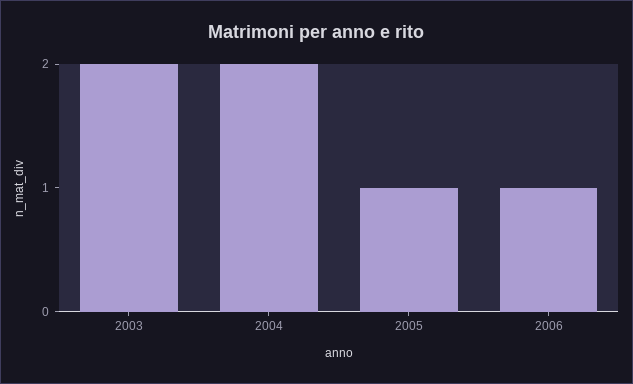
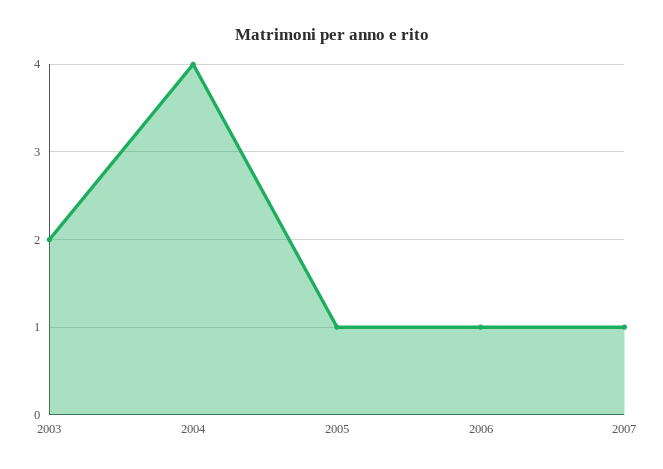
2004: 2 -> 4
2007: none -> 1

